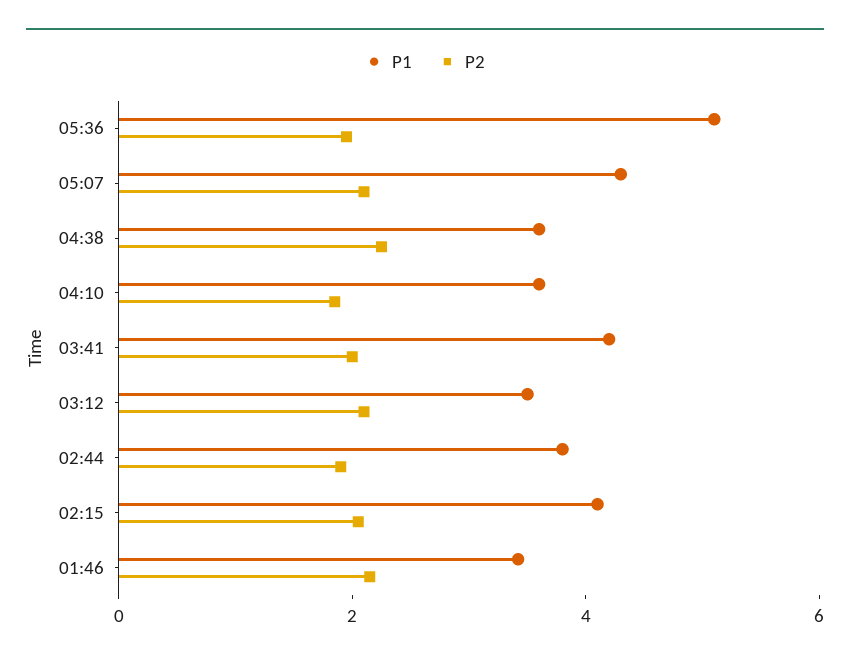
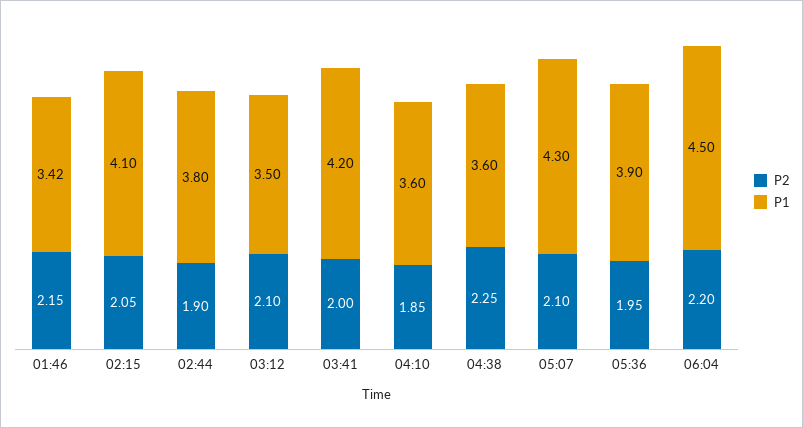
P1, 05:36: 5 -> 3.9
P2, 06:04: none -> 2.2
P1, 06:04: none -> 4.5

